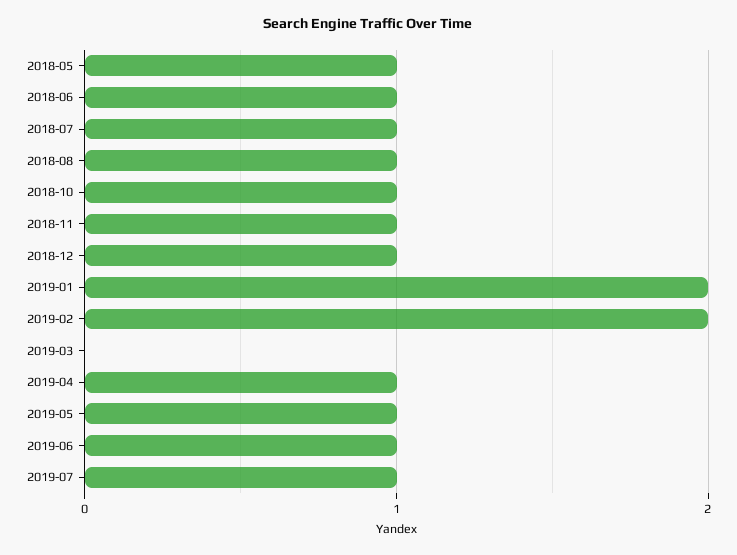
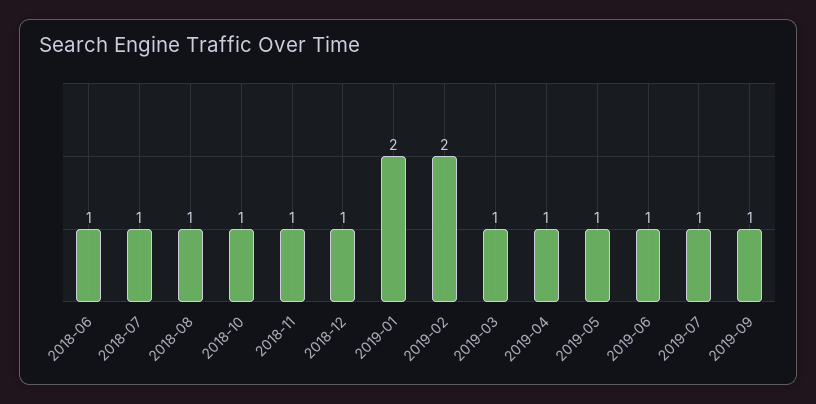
2018-05: 1 -> none
2019-03: 0 -> 1
2019-09: none -> 1

